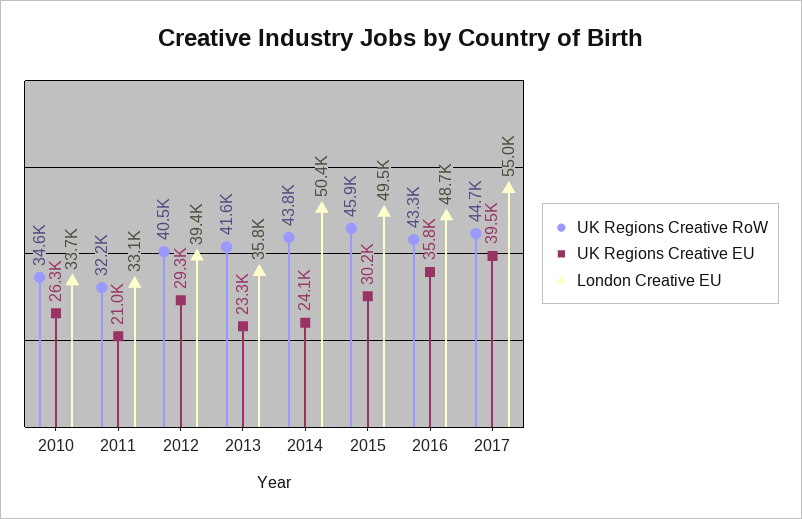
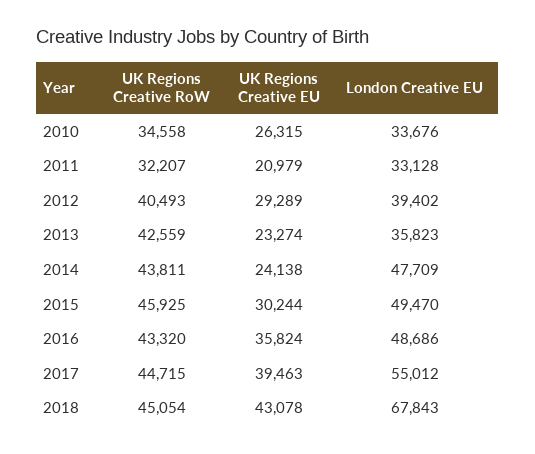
UK Regions Creative RoW, 2013: 41600 -> 42559
London Creative EU, 2014: 50400 -> 47709
UK Regions Creative RoW, 2018: none -> 45054
UK Regions Creative EU, 2018: none -> 43078
London Creative EU, 2018: none -> 67843

